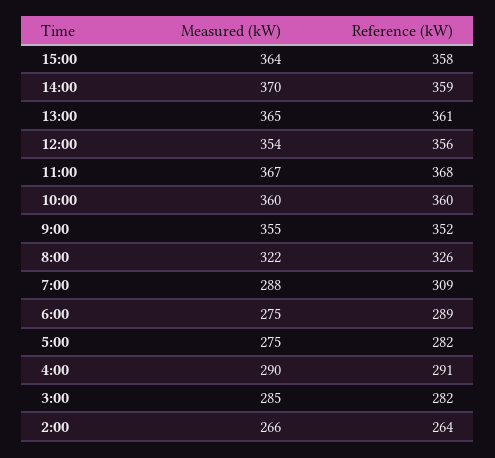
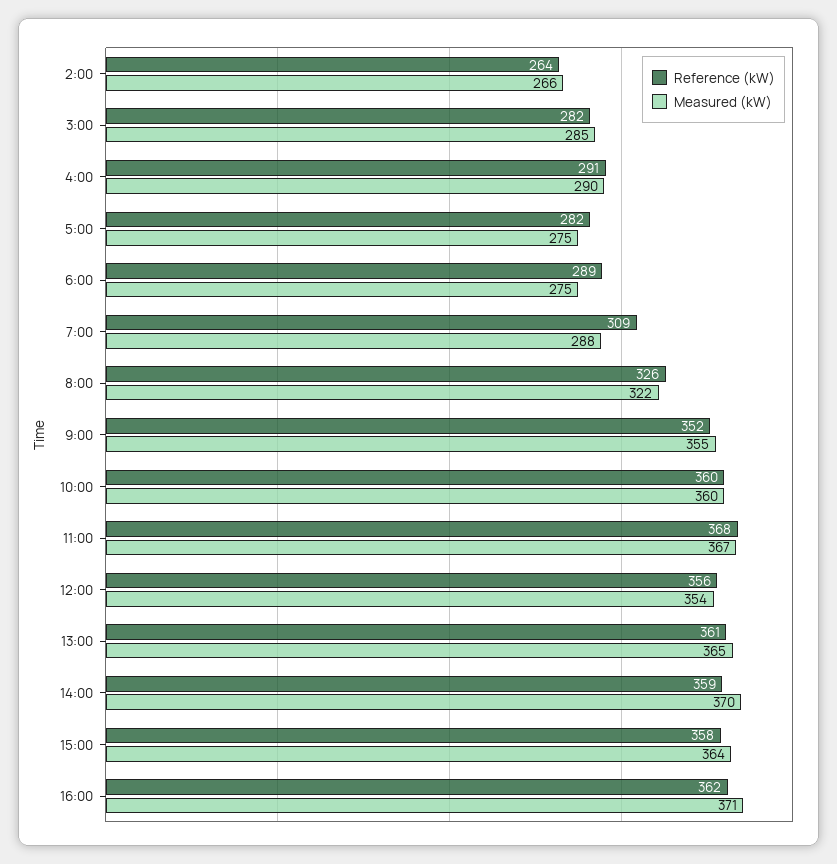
Reference (kW), 16:00: none -> 362
Measured (kW), 16:00: none -> 371

